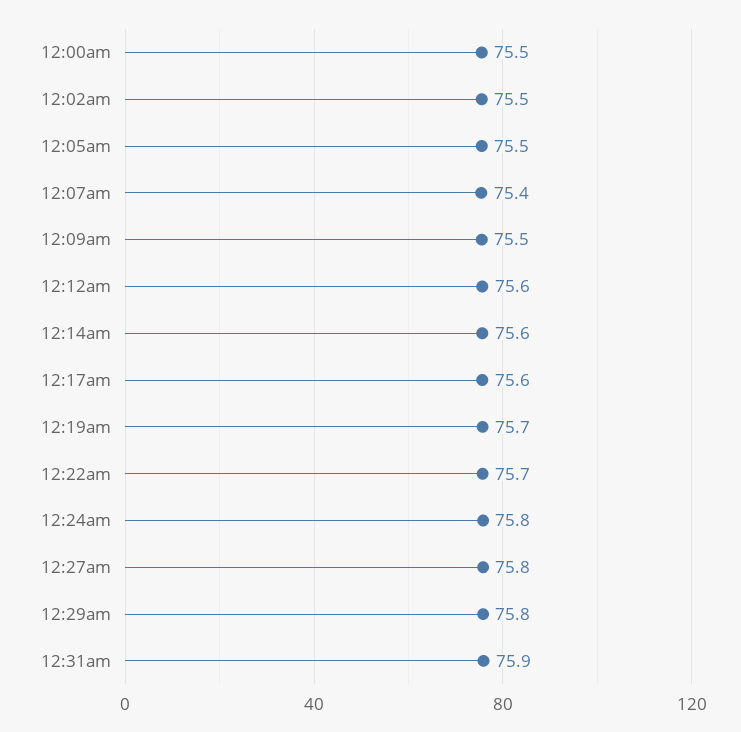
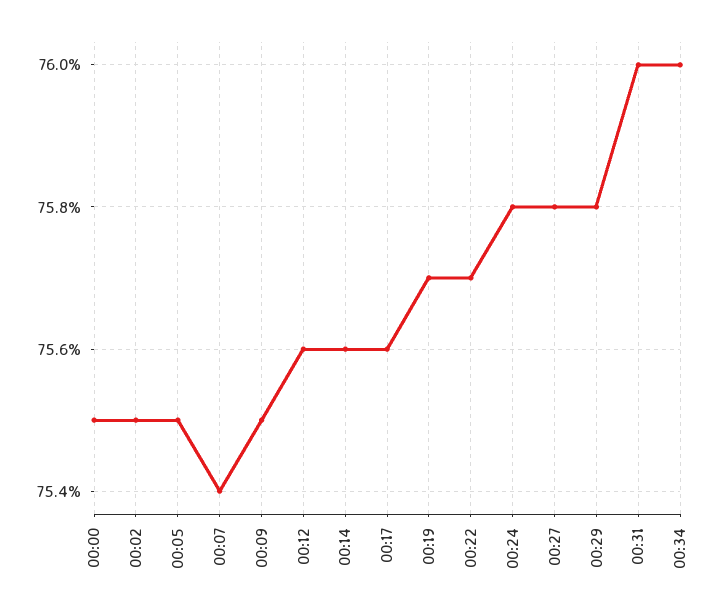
12:31am: 75.9 -> 76
00:34: none -> 76

